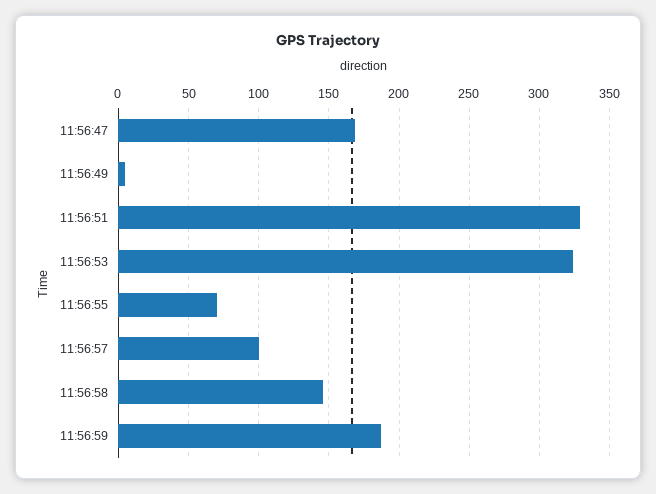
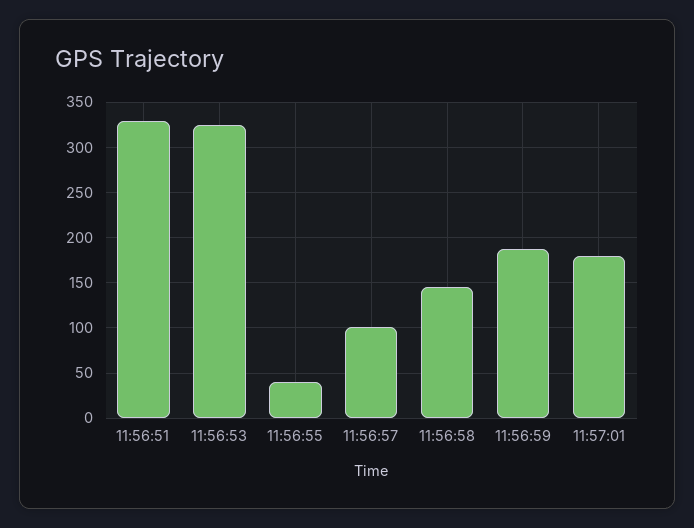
11:56:47: 170 -> none
11:56:49: 5 -> none
11:56:55: 70 -> 40
11:57:01: none -> 180

